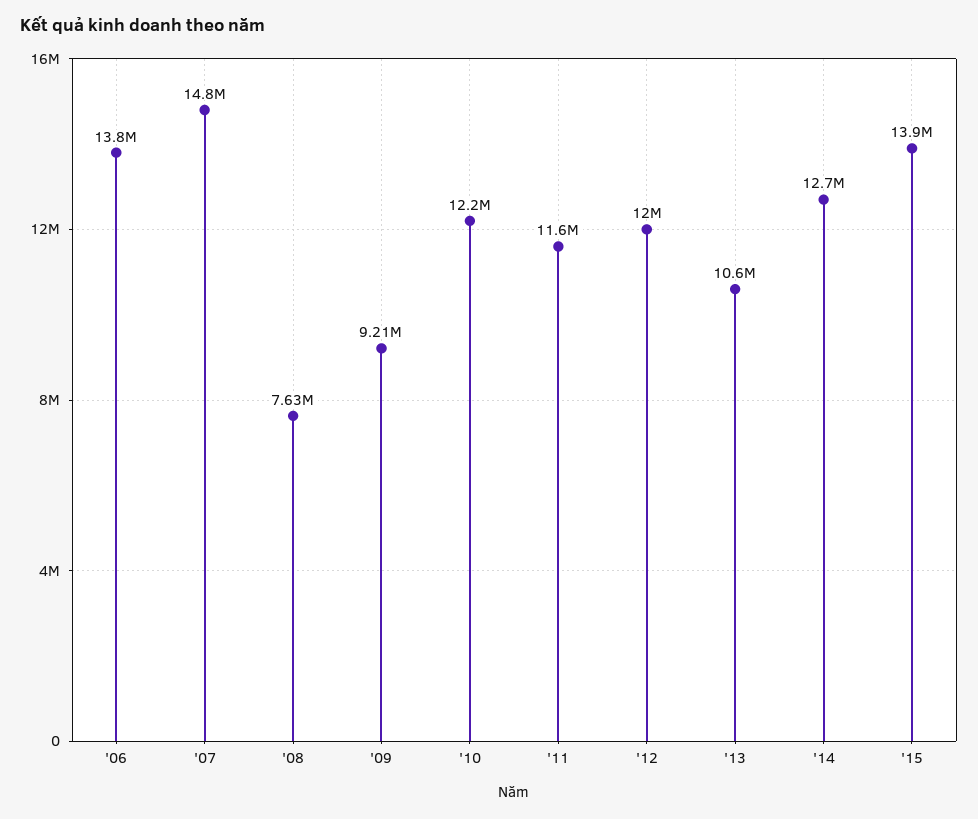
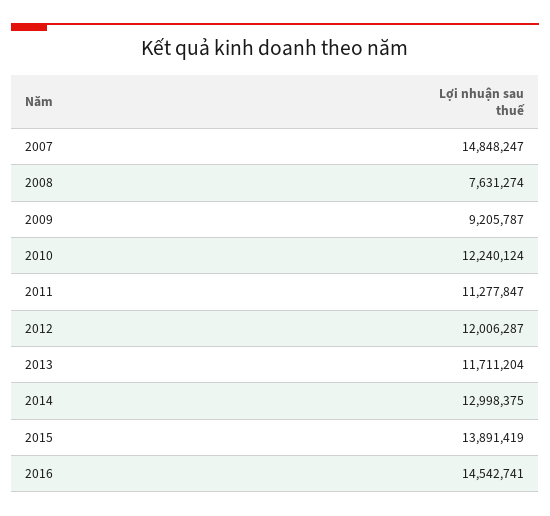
'06: 13800000 -> none
'11: 11600000 -> 11277847
'13: 10600000 -> 11711204
'14: 12700000 -> 12998375
2016: none -> 14542741

